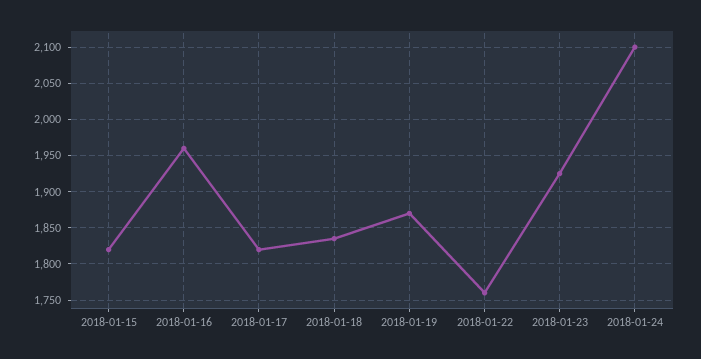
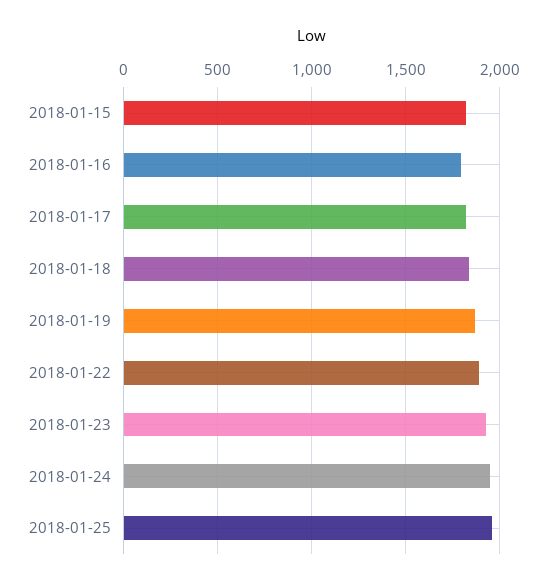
2018-01-16: 1960 -> 1800
2018-01-22: 1760 -> 1900
2018-01-24: 2100 -> 1950
2018-01-25: none -> 1950

